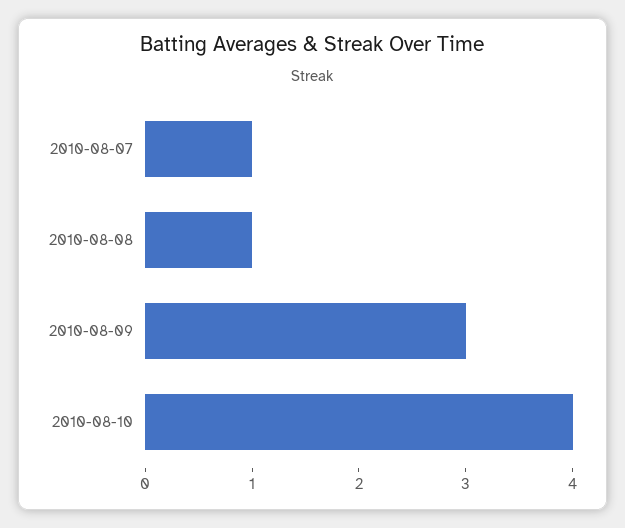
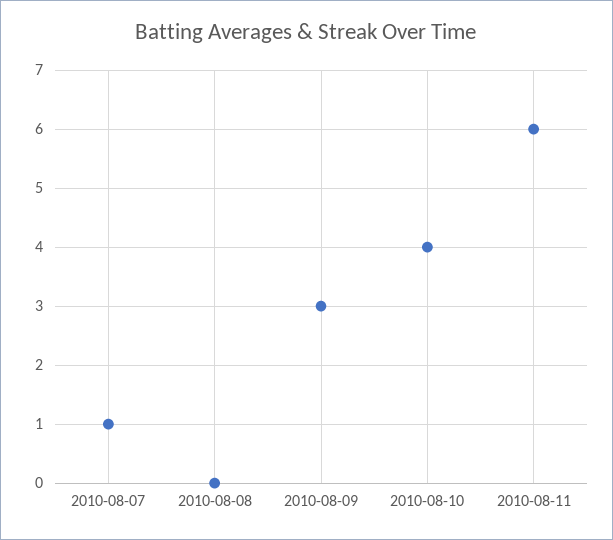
2010-08-08: 1 -> 0
2010-08-11: none -> 6

